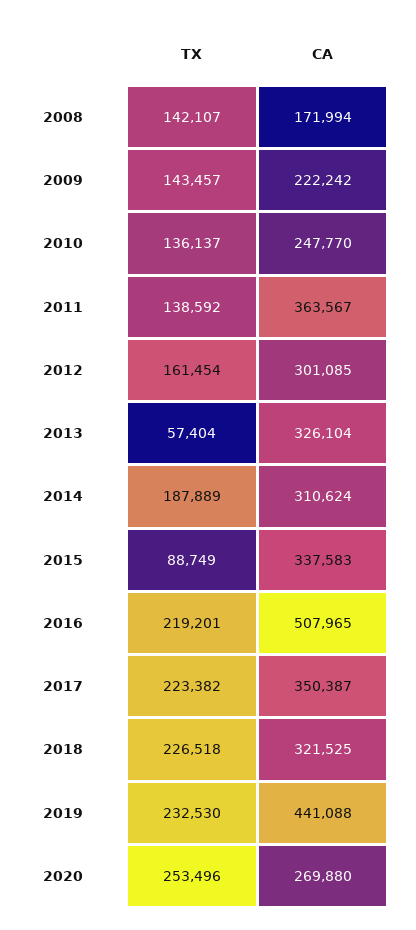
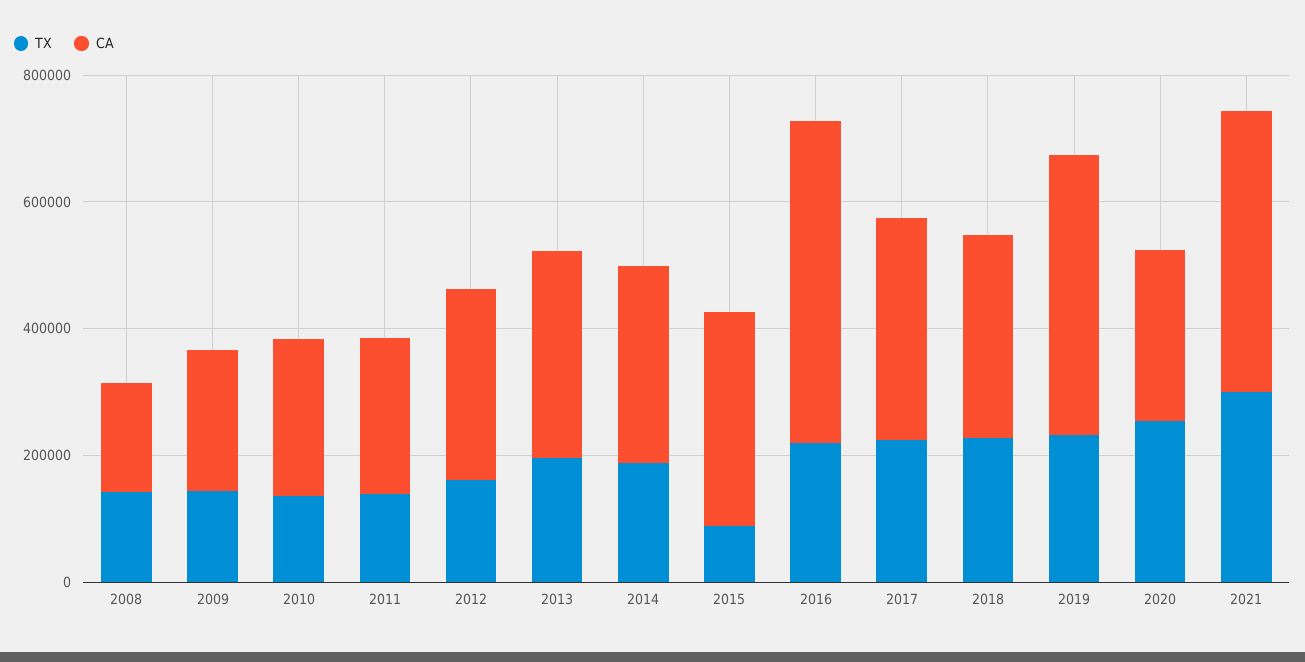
CA, 2011: 363567 -> 250000
TX, 2013: 57404 -> 200000
TX, 2021: none -> 300000
CA, 2021: none -> 450000

